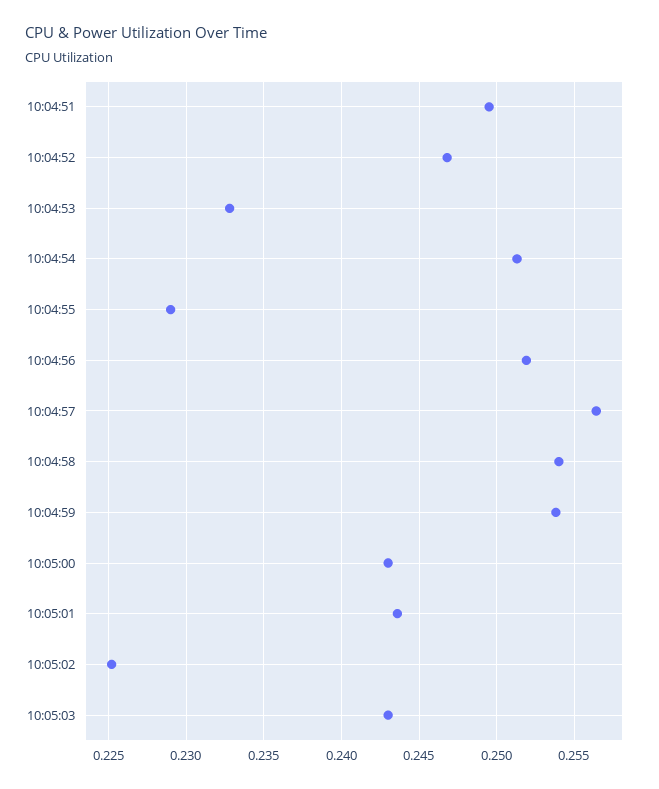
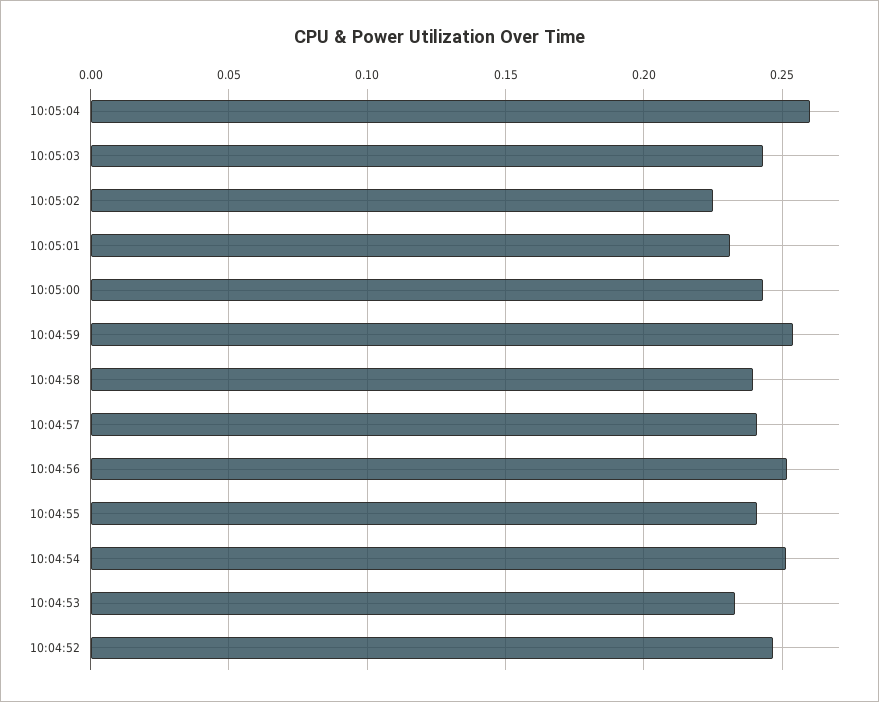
10:04:51: 0.2495 -> none
10:04:55: 0.229 -> 0.24
10:04:57: 0.2565 -> 0.24
10:04:58: 0.254 -> 0.24
10:05:01: 0.2435 -> 0.23
10:05:04: none -> 0.26

